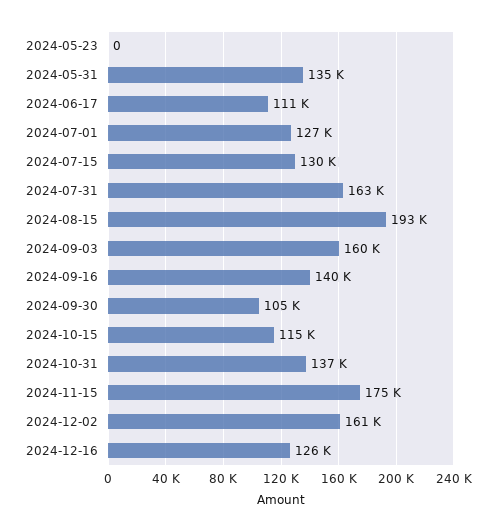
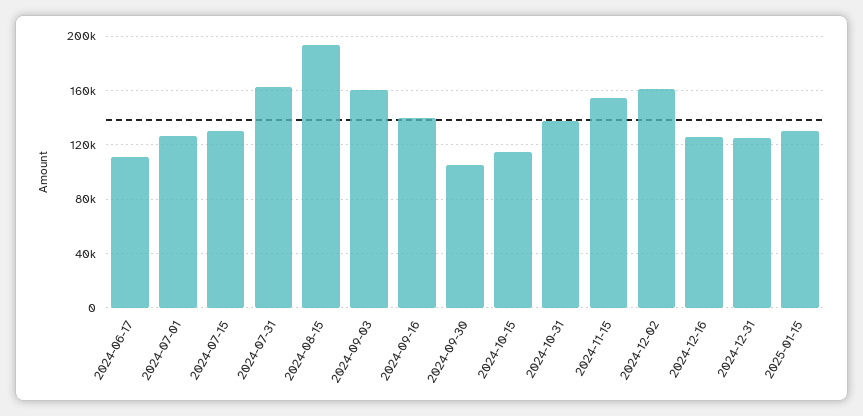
2024-05-23: 0 -> none
2024-05-31: 135000 -> none
2024-11-15: 175000 -> 155000
2024-12-31: none -> 125000
2025-01-15: none -> 130000

